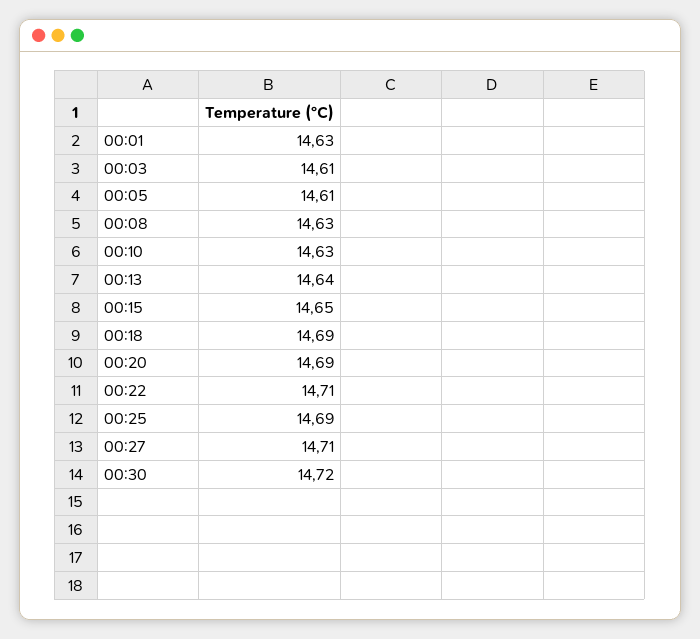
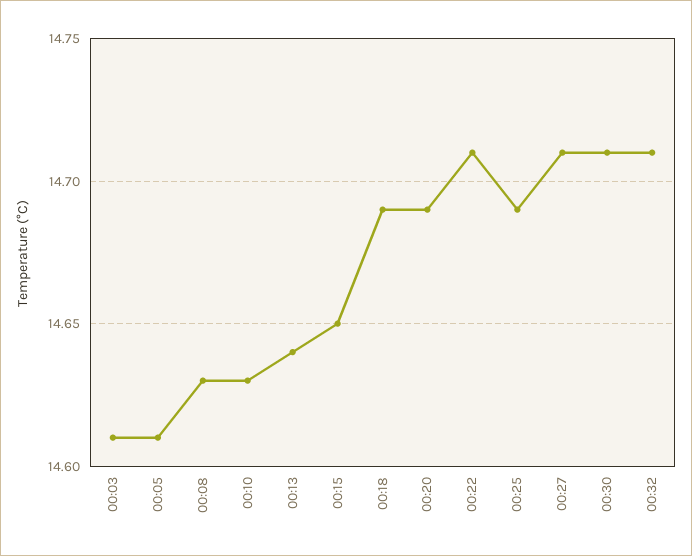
00:01: 14.63 -> none
00:30: 14.72 -> 14.71
00:32: none -> 14.71

